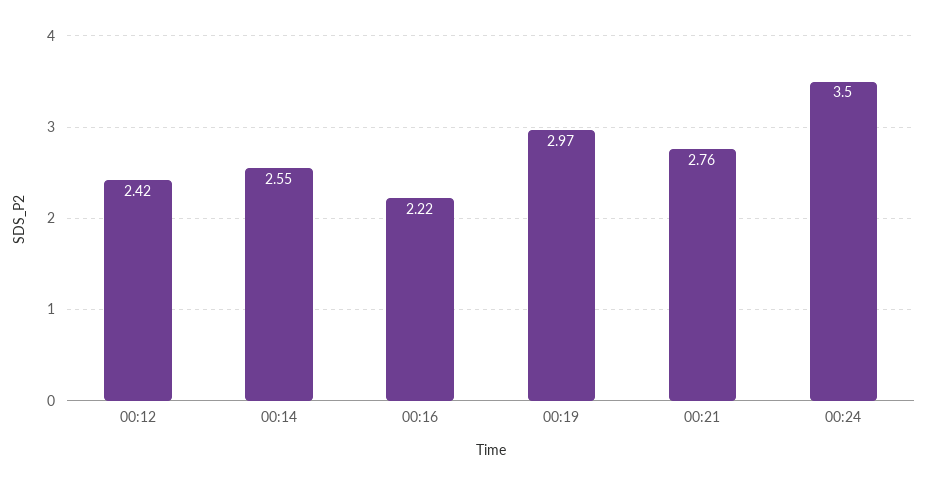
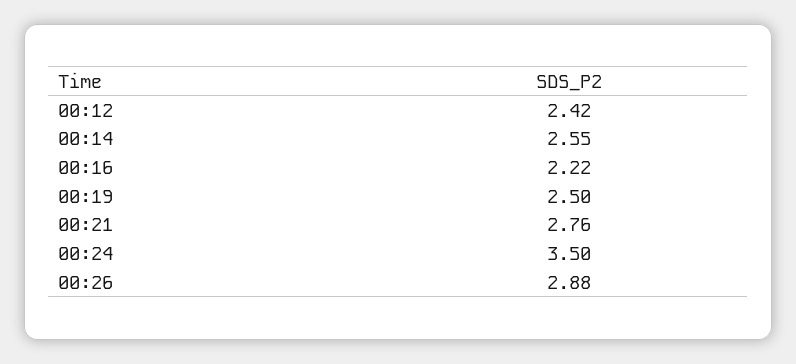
00:19: 2.97 -> 2.5
00:26: none -> 2.88

